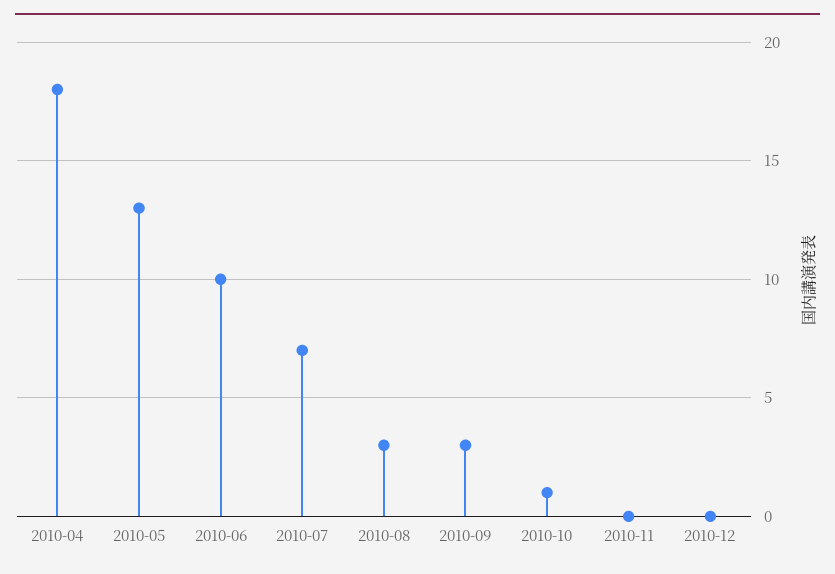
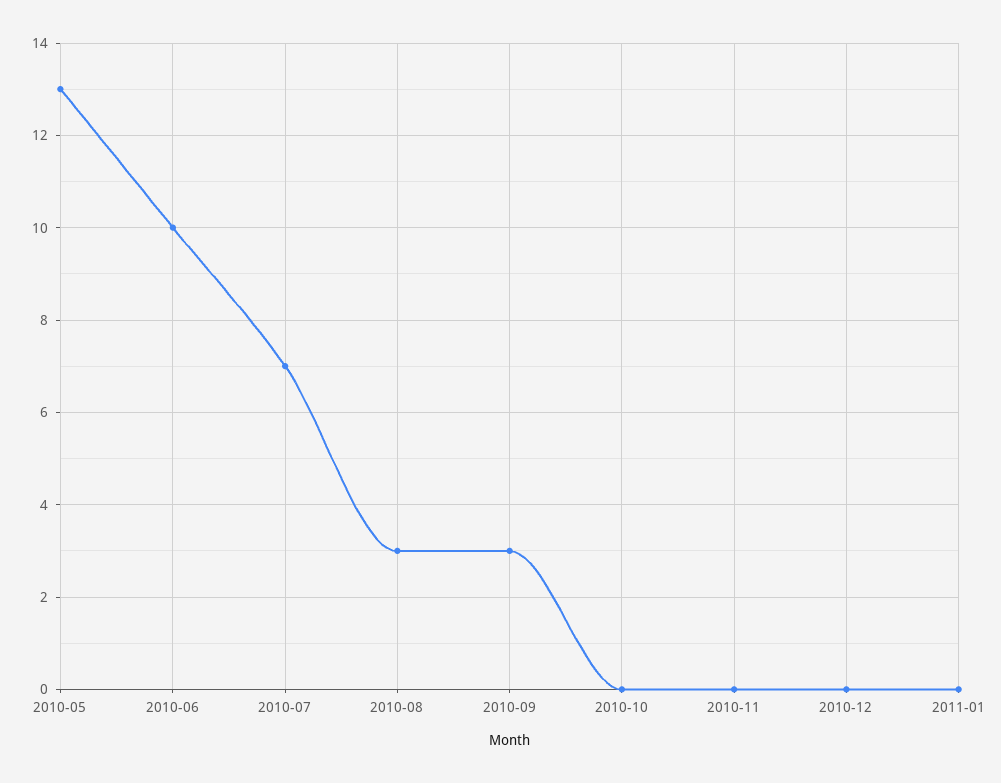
2010-04: 18 -> none
2010-10: 1 -> 0
2011-01: none -> 0

